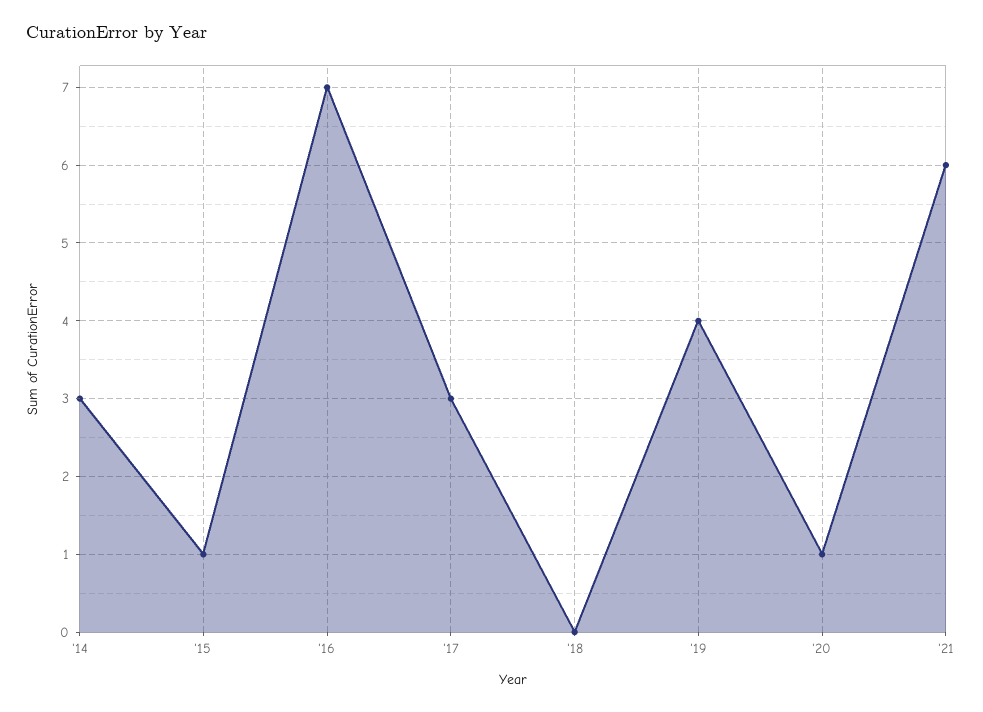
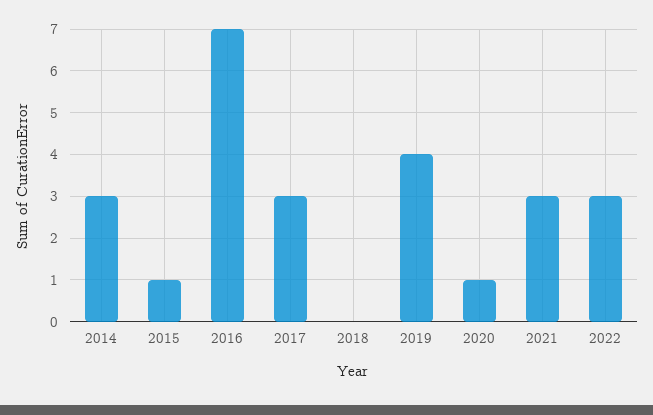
'21: 6 -> 3
2022: none -> 3

